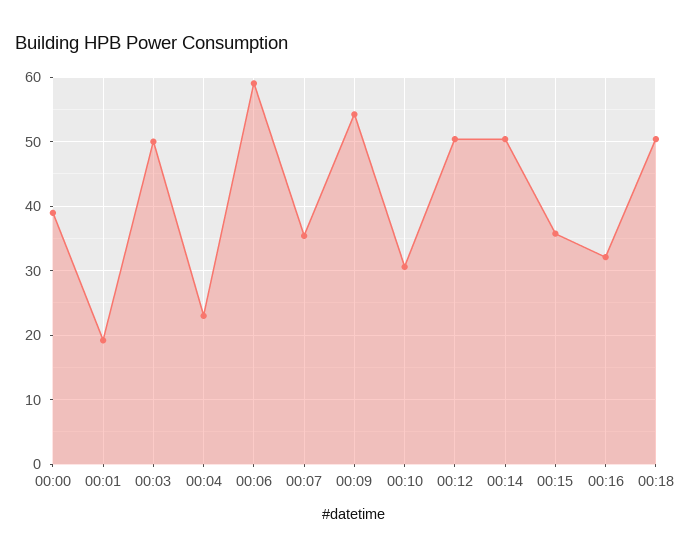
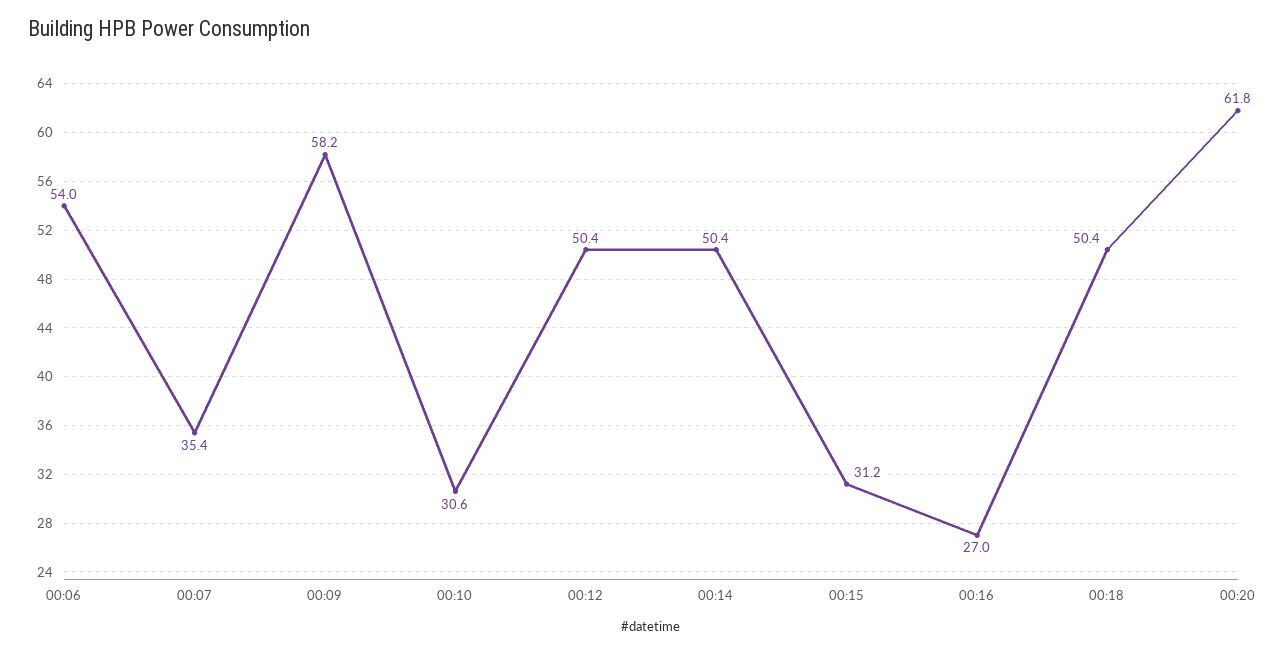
00:00: 39 -> none
00:01: 19 -> none
00:03: 50 -> none
00:04: 23 -> none
00:06: 59 -> 54
00:09: 54 -> 58.2
00:15: 36 -> 31.2
00:16: 32 -> 27
00:20: none -> 61.8

